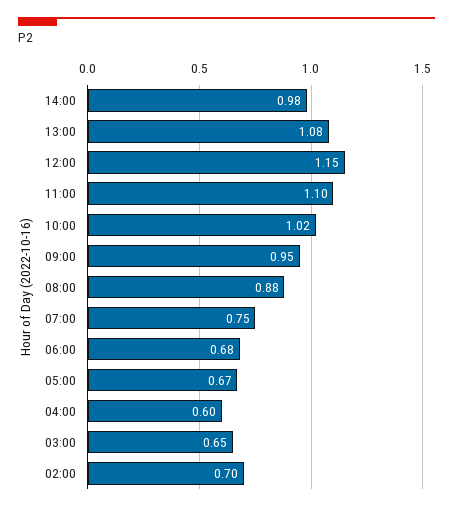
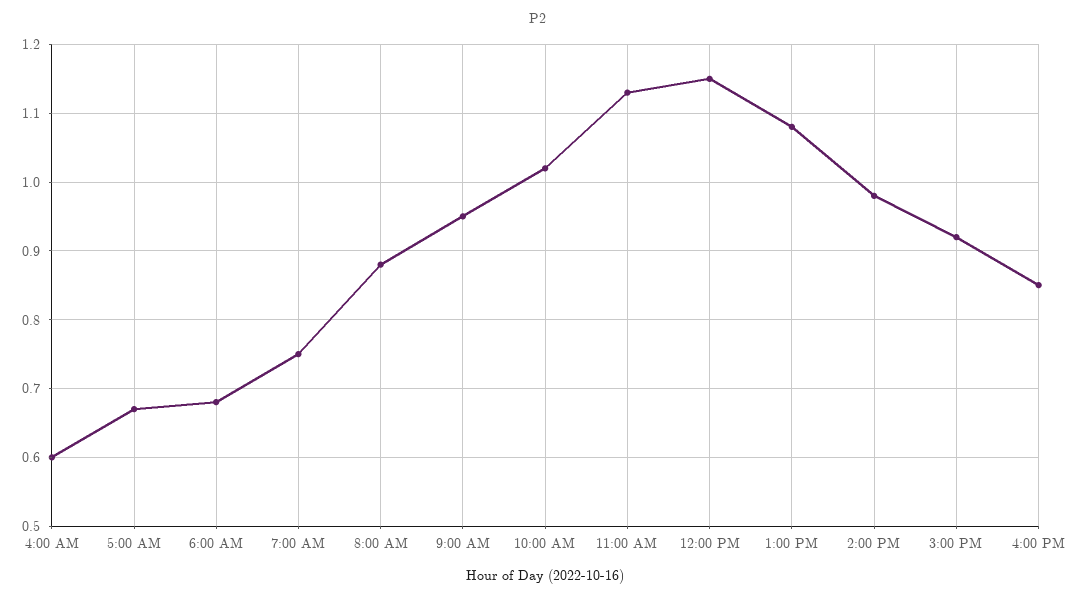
11:00: 1.1 -> 1.13
03:00: 0.65 -> none
02:00: 0.7 -> none
3:00 PM: none -> 0.92
4:00 PM: none -> 0.85

